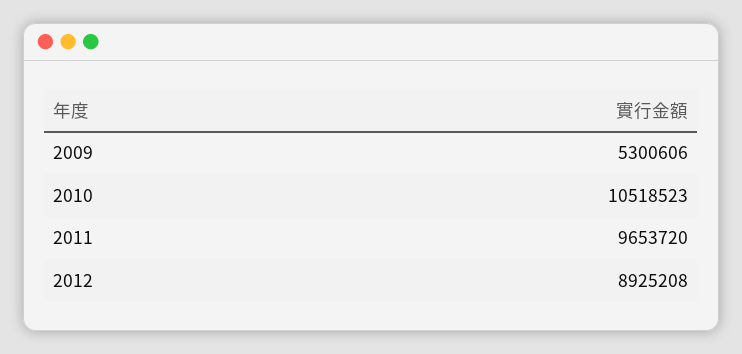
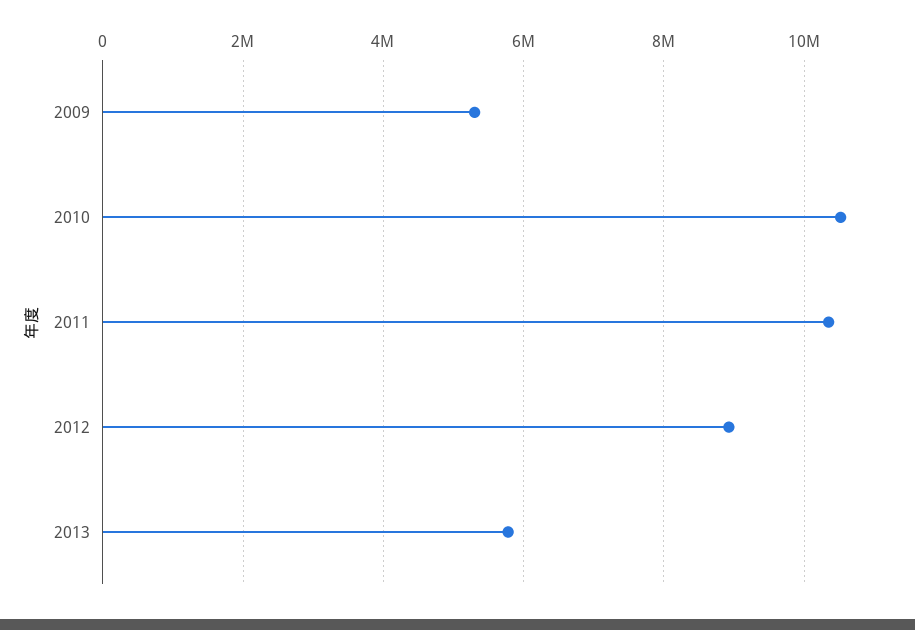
2011: 9653720 -> 10400000
2013: none -> 5800000

